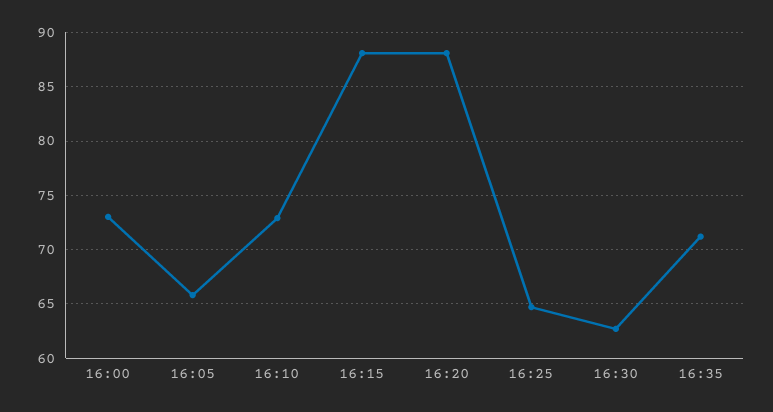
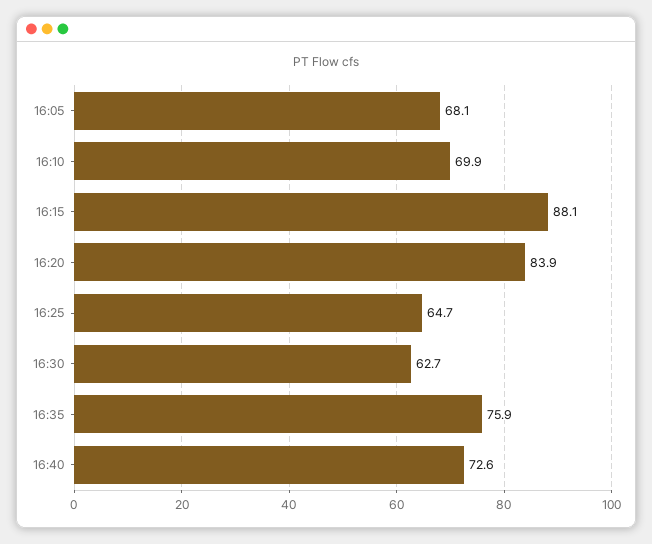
16:00: 73 -> none
16:05: 66 -> 68.1
16:10: 73 -> 69.9
16:20: 88 -> 83.9
16:35: 71 -> 75.9
16:40: none -> 72.6

